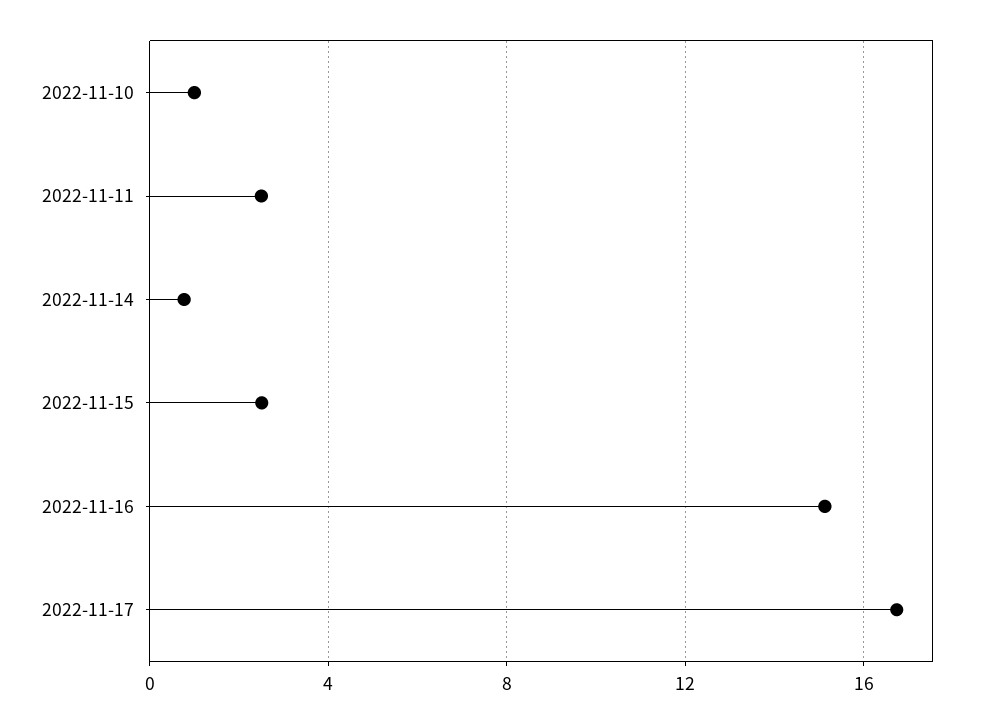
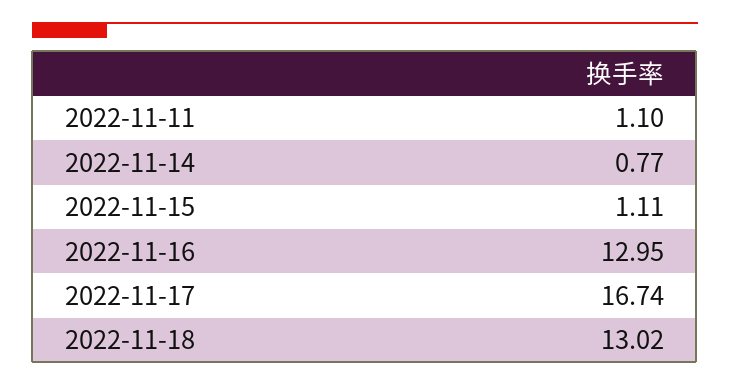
2022-11-10: 1 -> none
2022-11-11: 2.5 -> 1.1
2022-11-15: 2.5 -> 1.11
2022-11-16: 15 -> 12.95
2022-11-18: none -> 13.02

